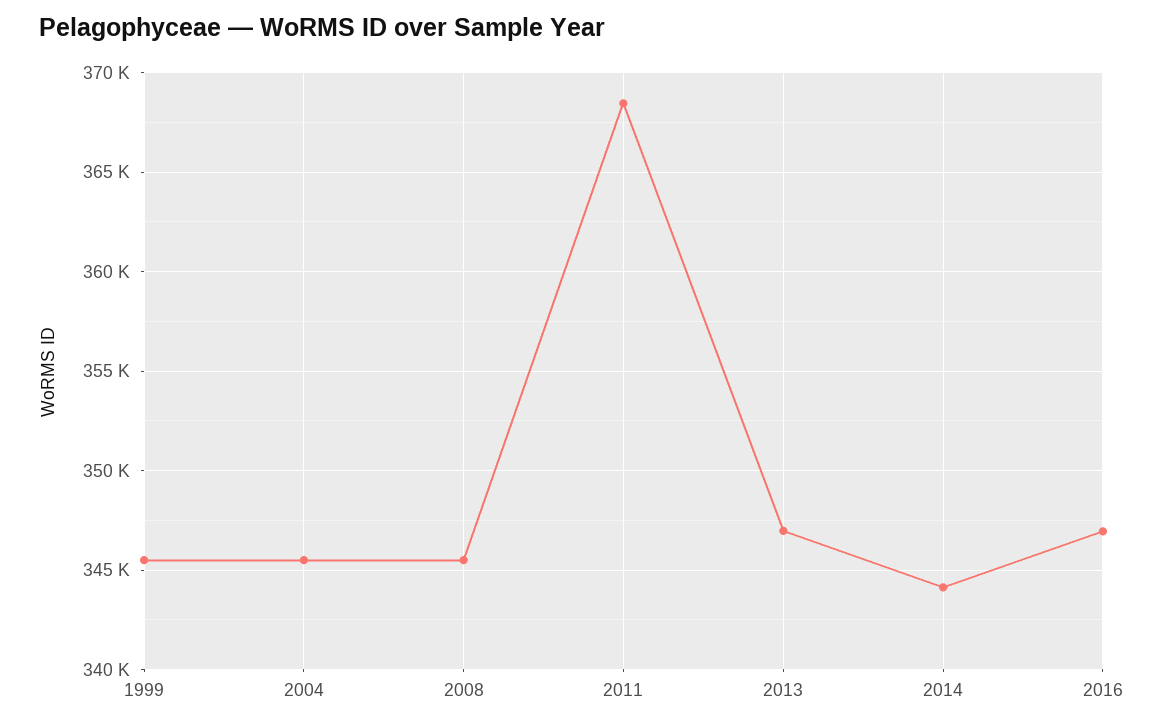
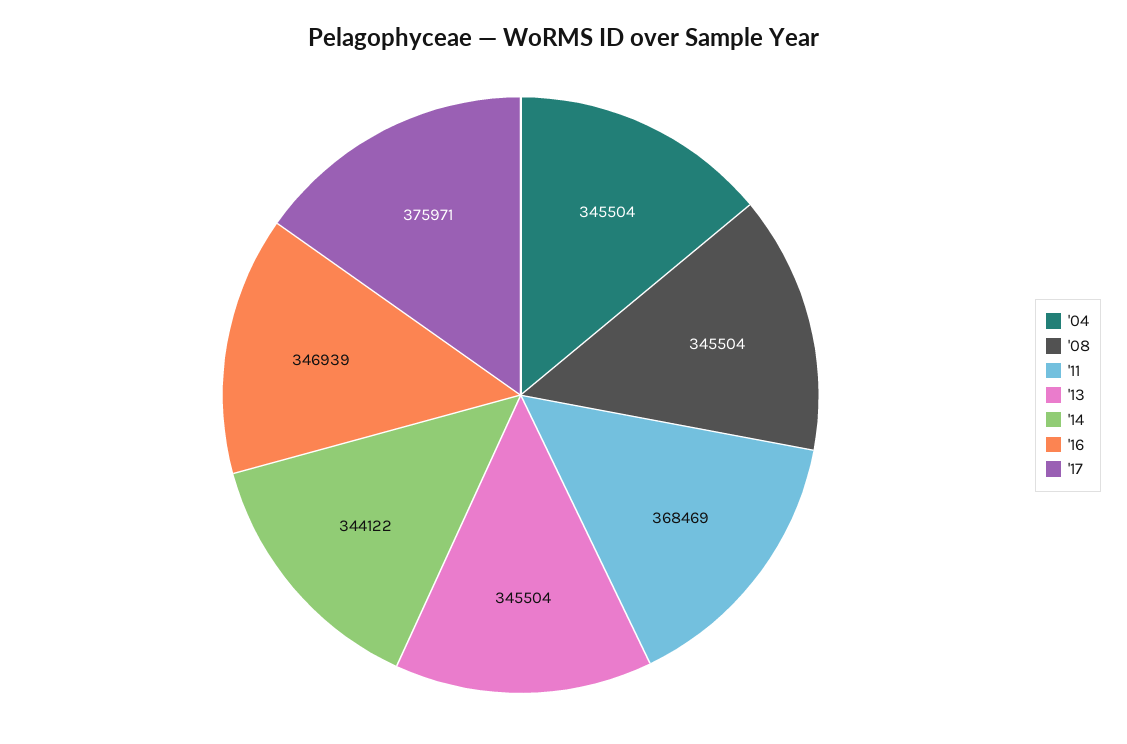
1999: 345500 -> none
2013: 347000 -> 345504
'17: none -> 375971

